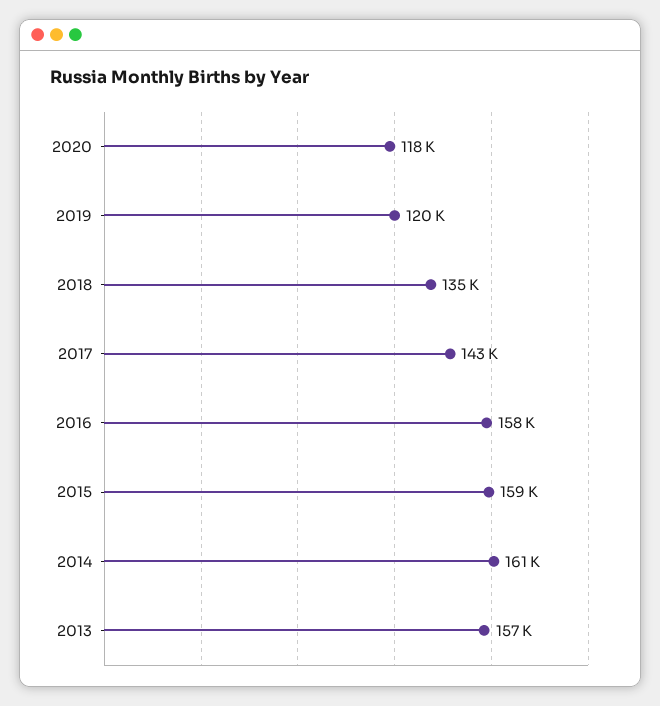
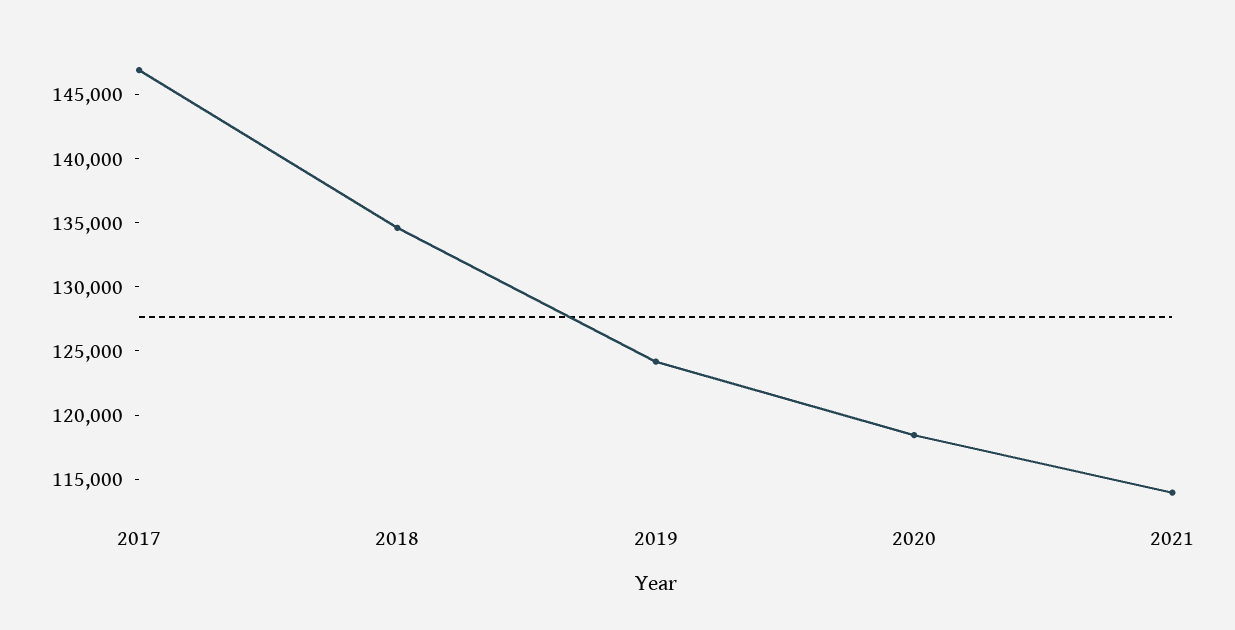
2019: 120000 -> 124000
2017: 143000 -> 147000
2016: 158000 -> none
2015: 159000 -> none
2014: 161000 -> none
2013: 157000 -> none
2021: none -> 114000

